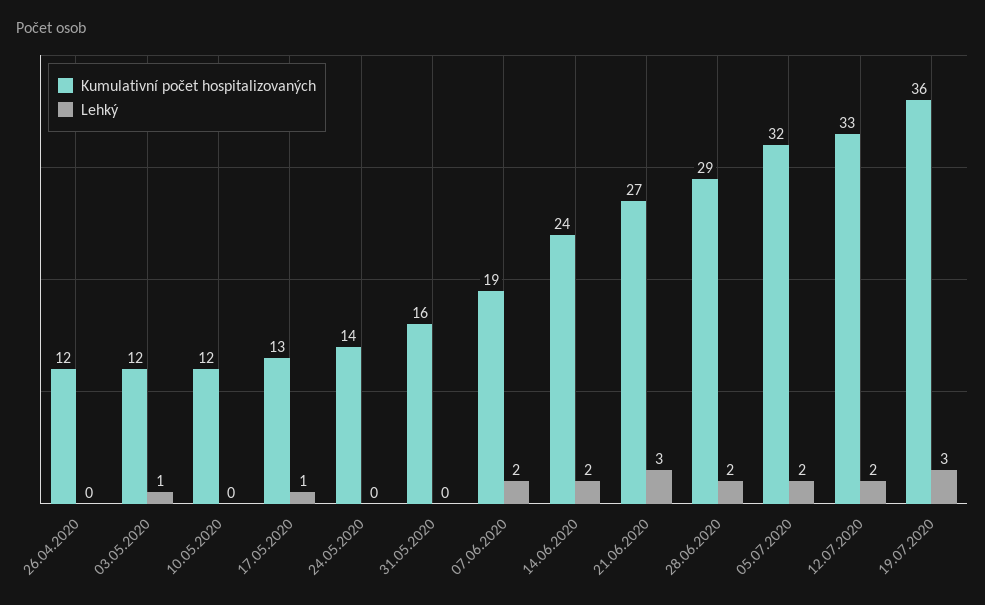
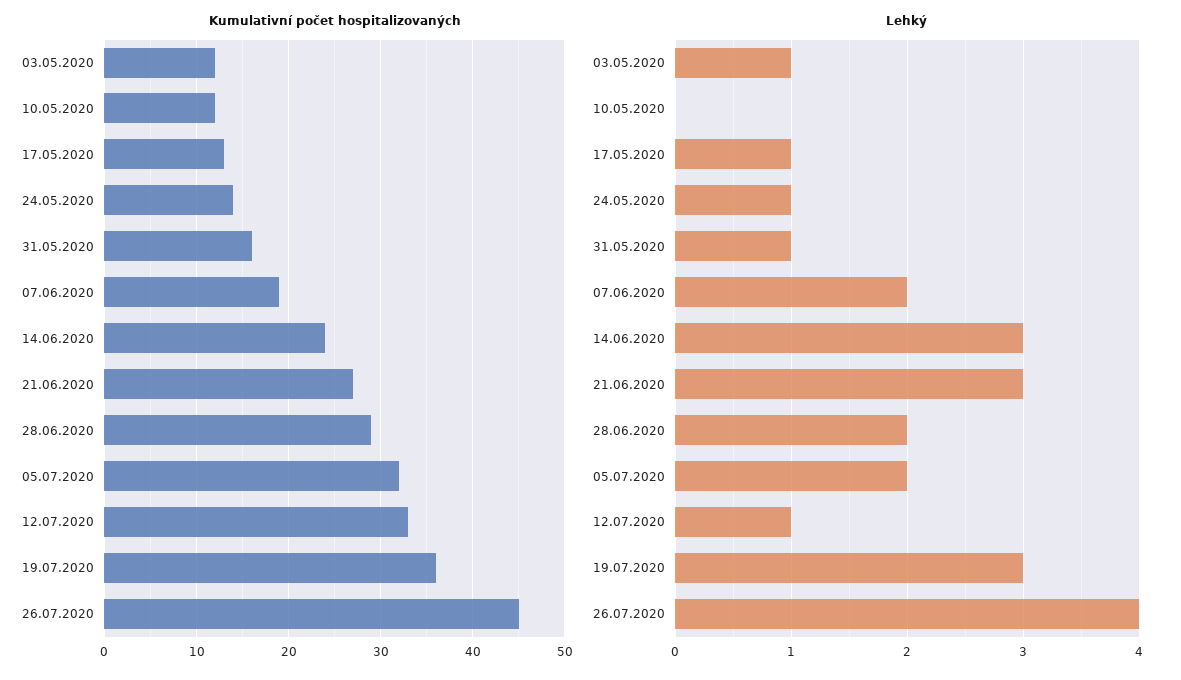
Kumulativní počet hospitalizovaných, 26.04.2020: 12 -> none
Lehký, 26.04.2020: 0 -> none
Lehký, 24.05.2020: 0 -> 1
Lehký, 31.05.2020: 0 -> 1
Lehký, 14.06.2020: 2 -> 3
Lehký, 12.07.2020: 2 -> 1
Kumulativní počet hospitalizovaných, 26.07.2020: none -> 45
Lehký, 26.07.2020: none -> 4

